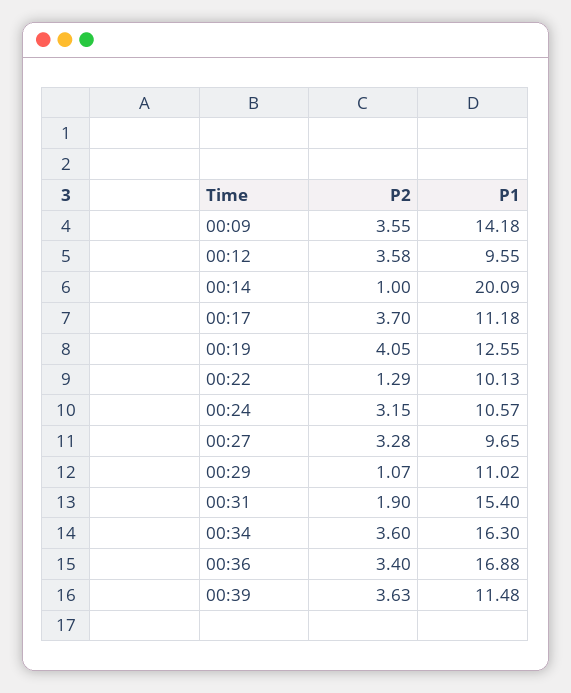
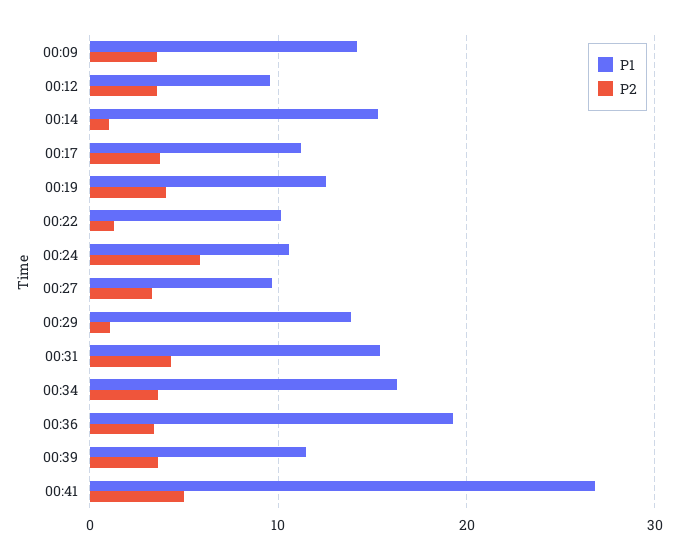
P1, 00:14: 20.09 -> 15
P2, 00:24: 3.15 -> 6
P1, 00:29: 11.02 -> 14
P2, 00:31: 1.9 -> 4
P1, 00:36: 16.88 -> 19
P1, 00:41: none -> 27
P2, 00:41: none -> 5

